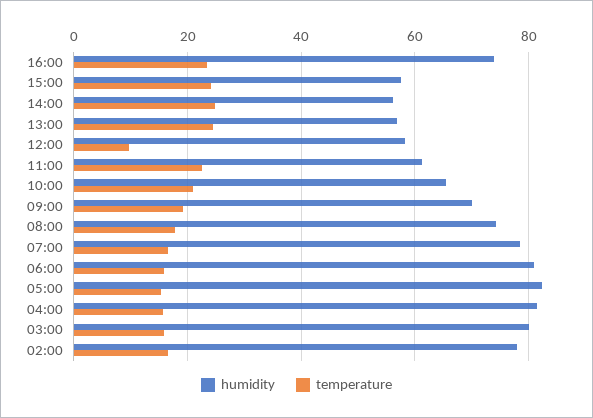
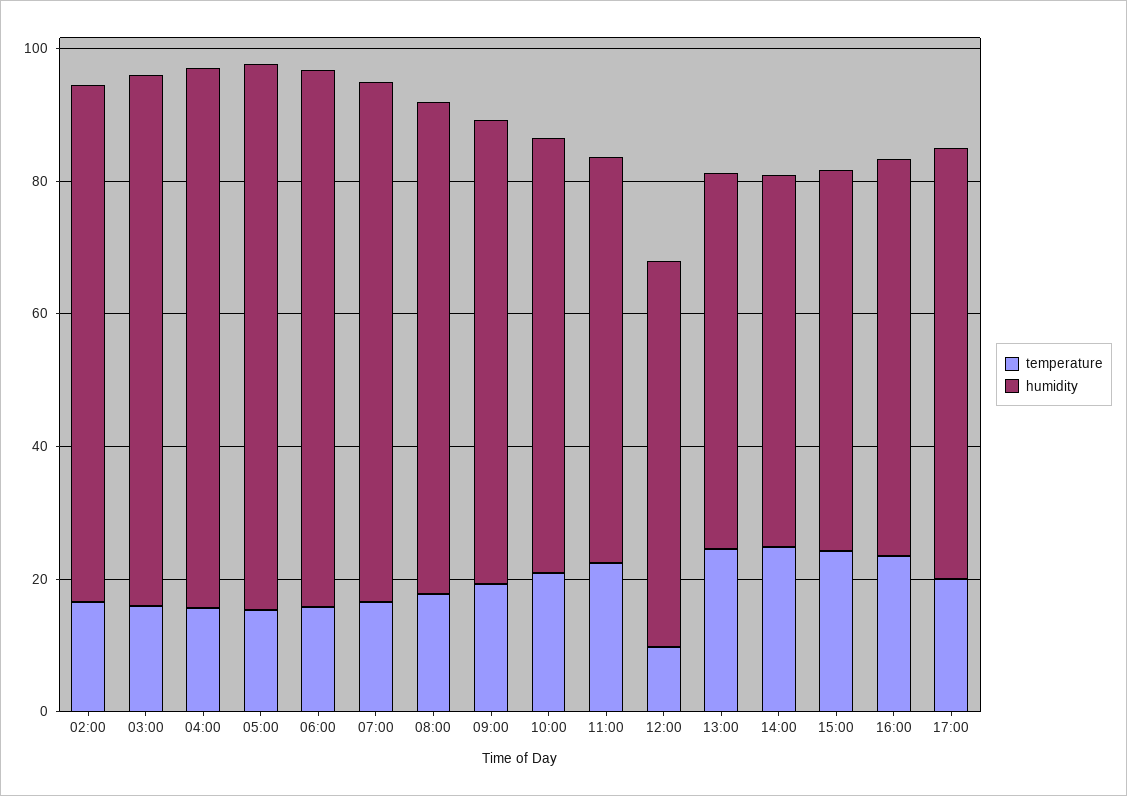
humidity, 16:00: 74 -> 60
temperature, 17:00: none -> 20
humidity, 17:00: none -> 65

